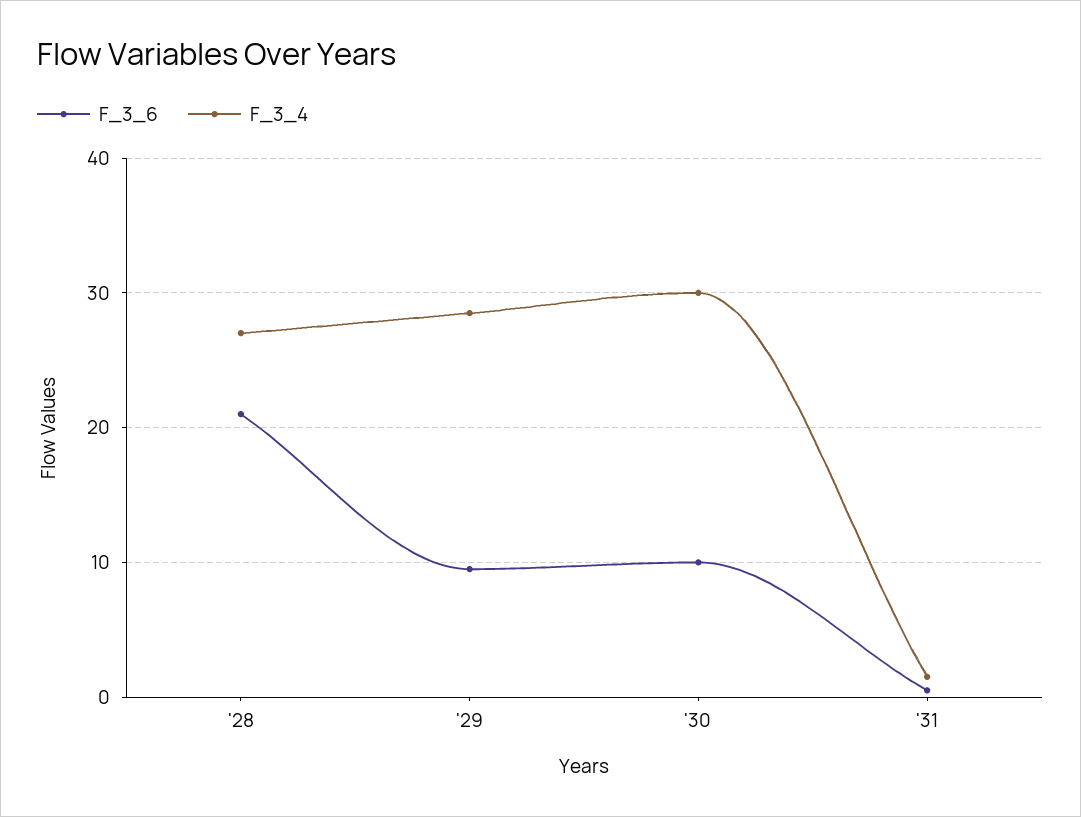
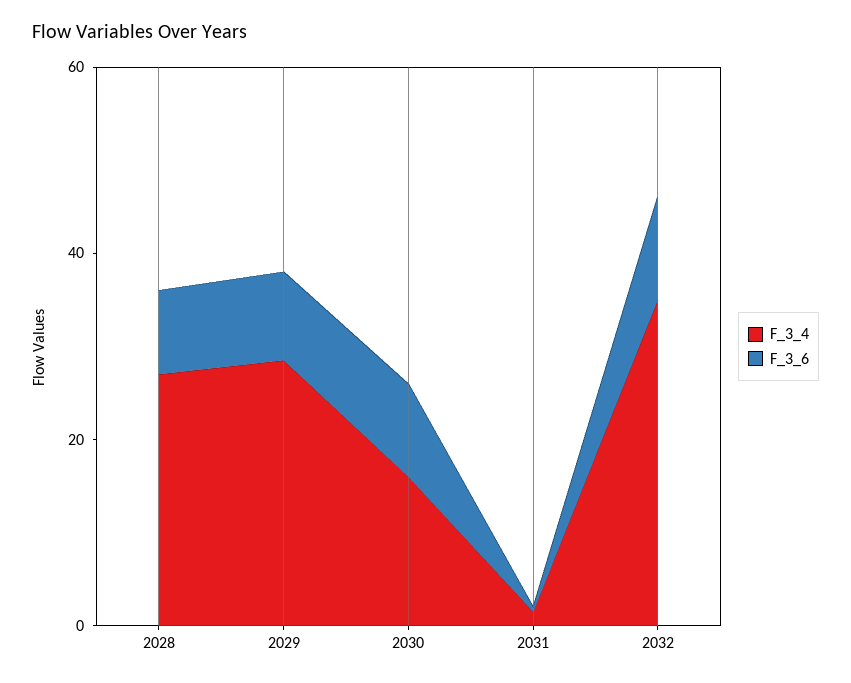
F_3_6, '28: 21 -> 10
F_3_4, '30: 30 -> 15
F_3_4, 2032: none -> 35
F_3_6, 2032: none -> 10

